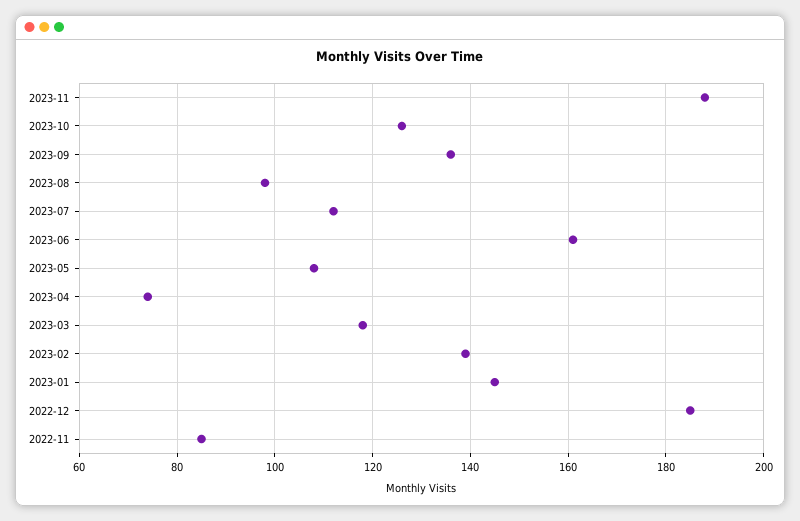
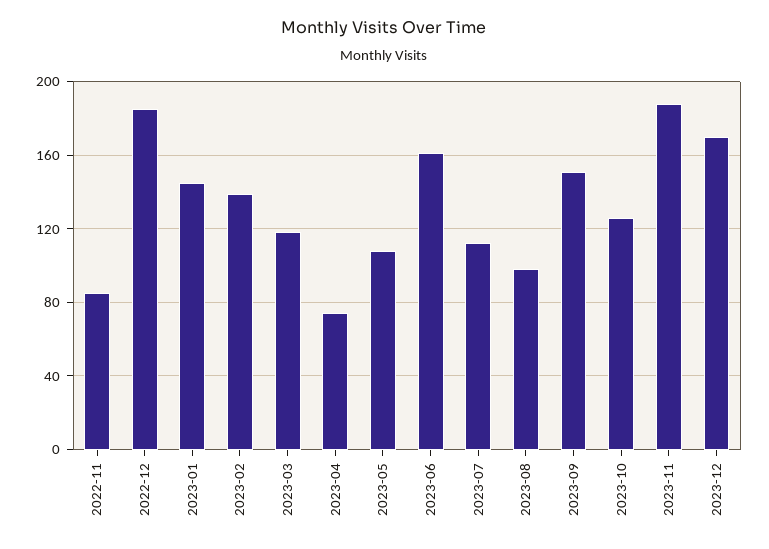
2023-09: 135 -> 150
2023-12: none -> 170

